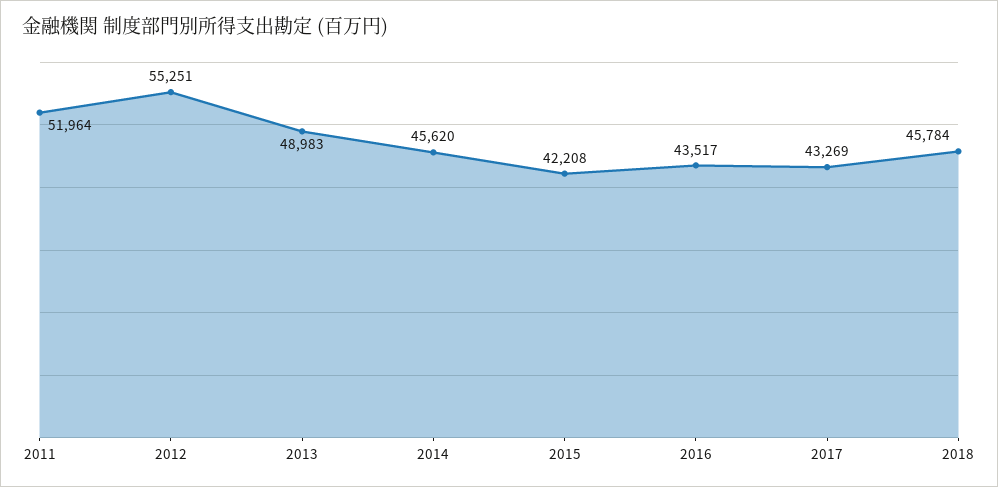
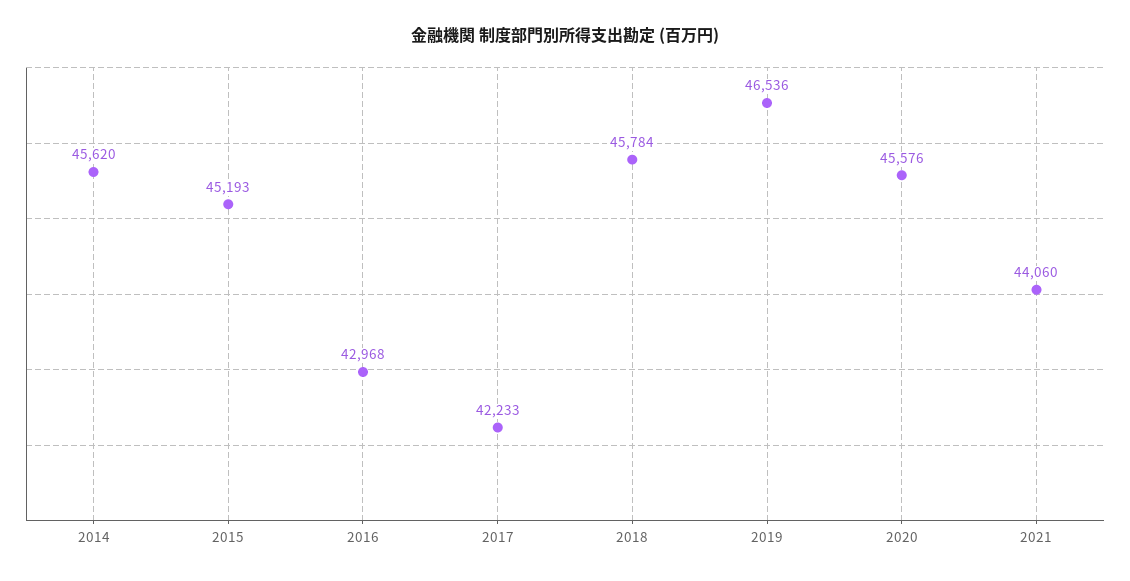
2011: 51964 -> none
2012: 55251 -> none
2013: 48983 -> none
2015: 42208 -> 45193
2016: 43517 -> 42968
2017: 43269 -> 42233
2019: none -> 46536
2020: none -> 45576
2021: none -> 44060

